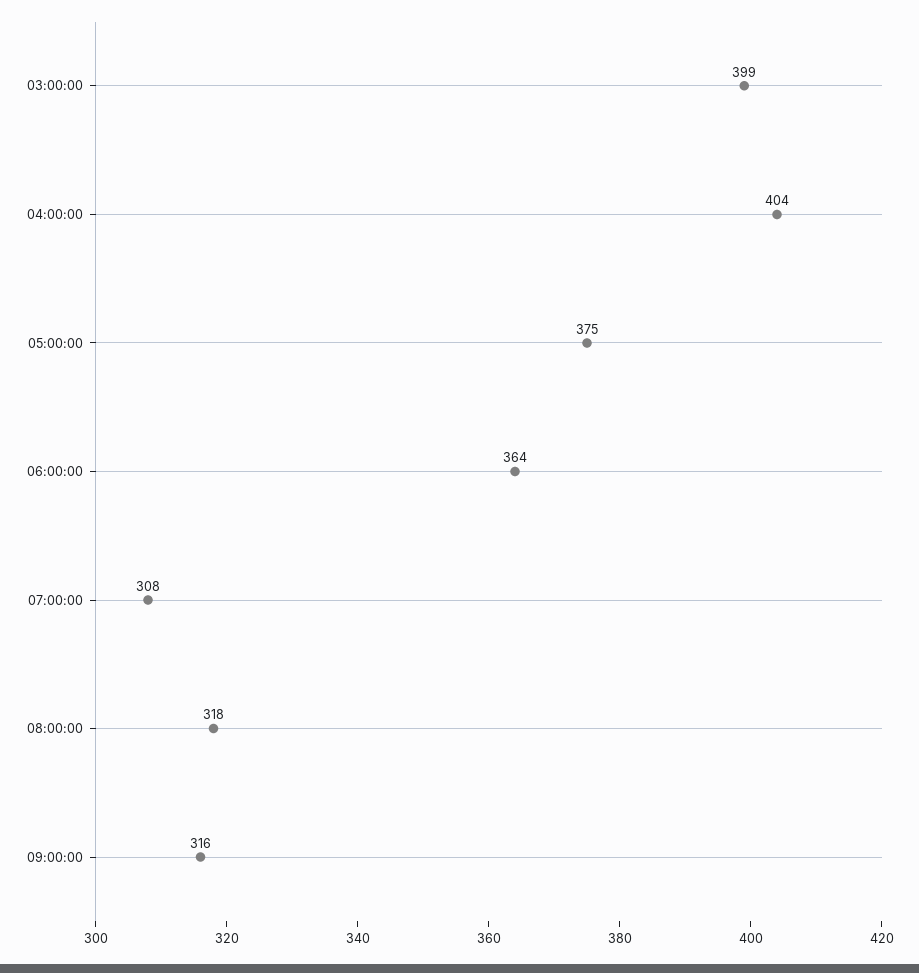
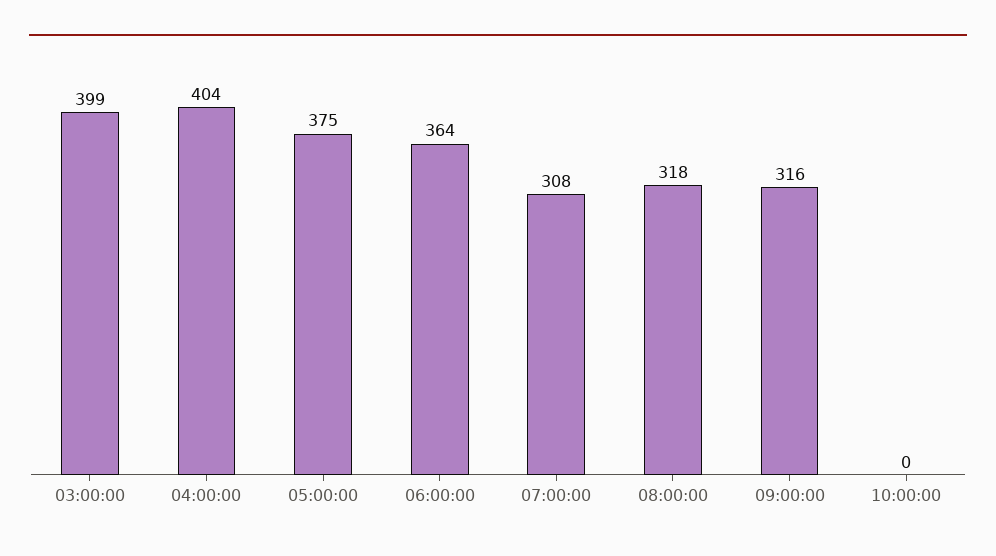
10:00:00: none -> 0

